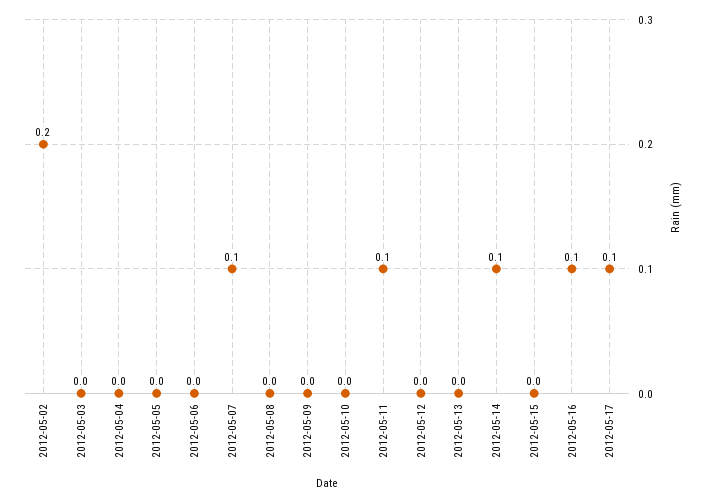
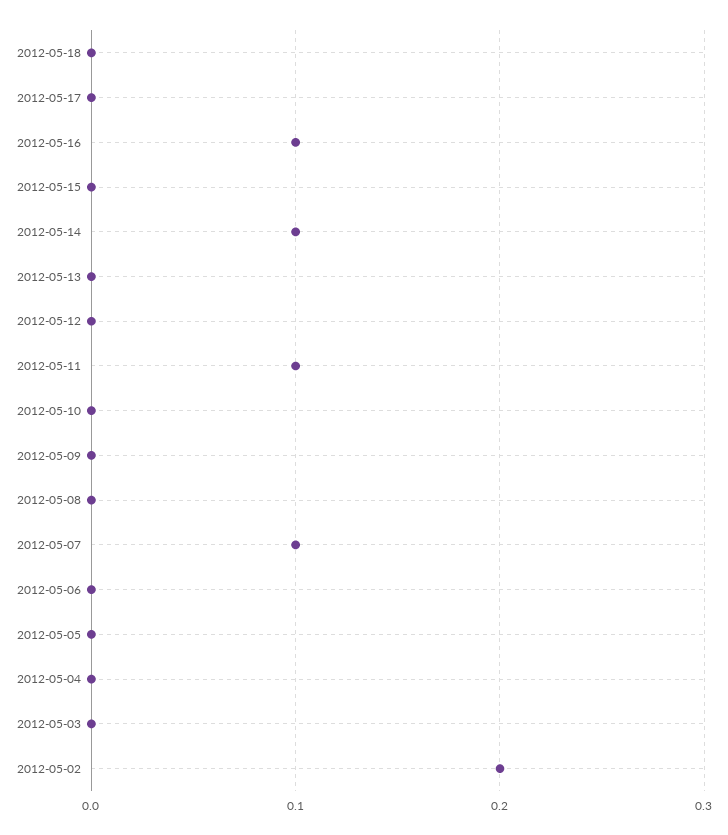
2012-05-17: 0.1 -> 0
2012-05-18: none -> 0

